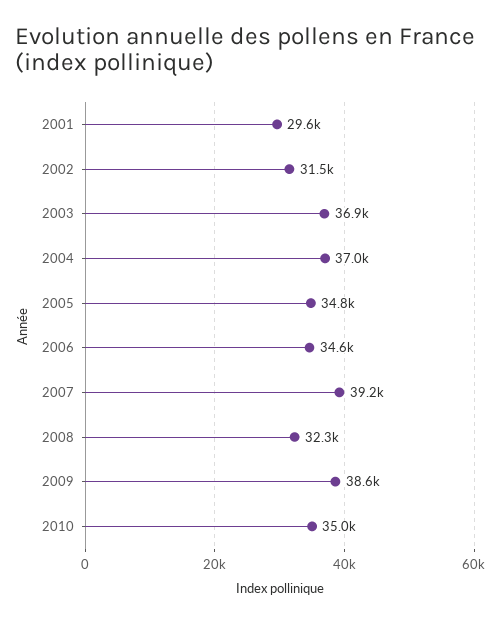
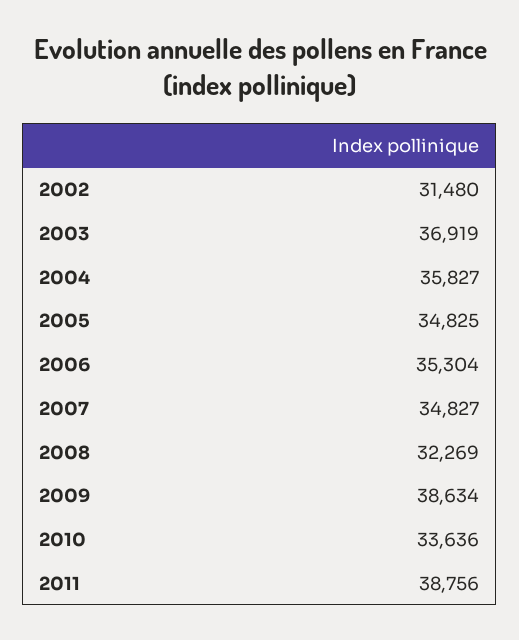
2001: 29600 -> none
2004: 37000 -> 35827
2006: 34600 -> 35304
2007: 39200 -> 34827
2010: 35000 -> 33636
2011: none -> 38756

